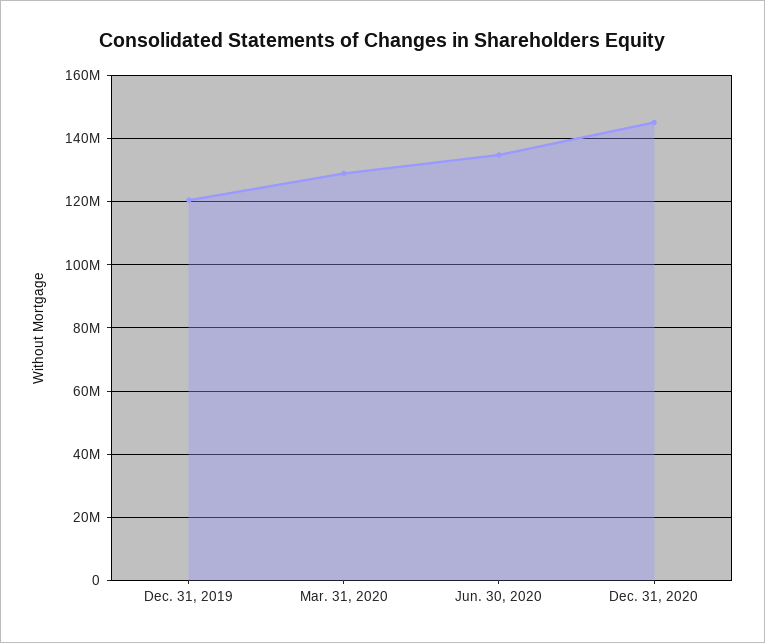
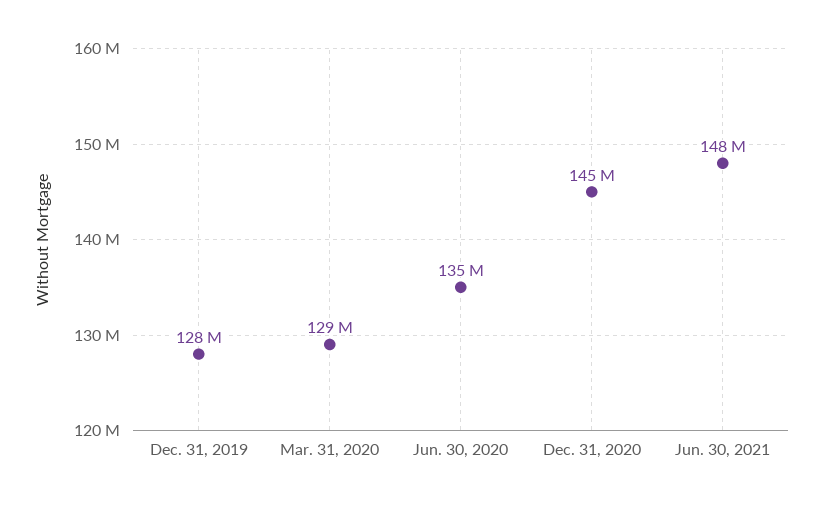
Dec. 31, 2019: 120000000 -> 128000000
Jun. 30, 2021: none -> 148000000

